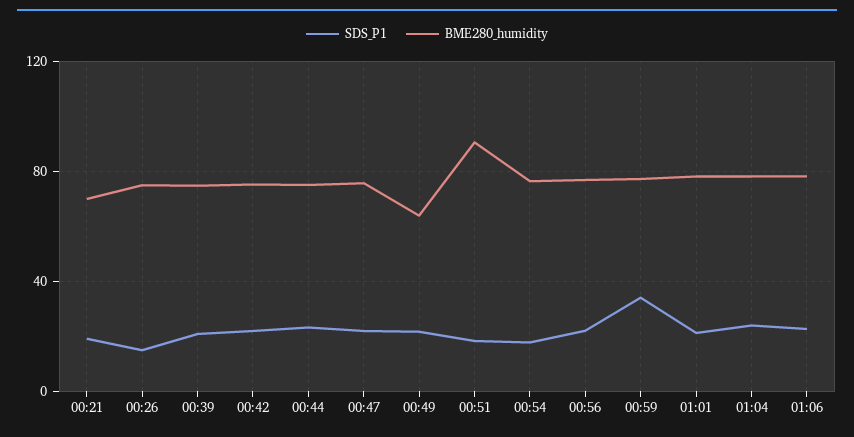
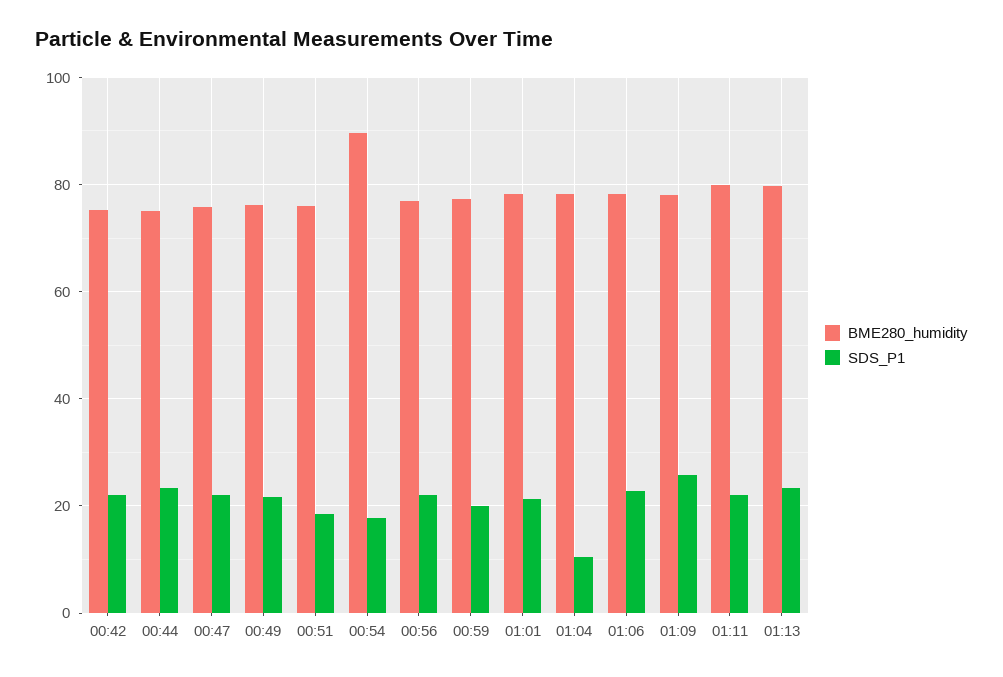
SDS_P1, 00:21: 20 -> none
BME280_humidity, 00:21: 70 -> none
SDS_P1, 00:26: 15 -> none
BME280_humidity, 00:26: 75 -> none
SDS_P1, 00:39: 20 -> none
BME280_humidity, 00:39: 75 -> none
BME280_humidity, 00:49: 65 -> 76
BME280_humidity, 00:51: 90 -> 76
BME280_humidity, 00:54: 75 -> 90
SDS_P1, 00:59: 35 -> 20
SDS_P1, 01:04: 25 -> 10
BME280_humidity, 01:09: none -> 78
SDS_P1, 01:09: none -> 26
BME280_humidity, 01:11: none -> 80
SDS_P1, 01:11: none -> 22
BME280_humidity, 01:13: none -> 80
SDS_P1, 01:13: none -> 24

